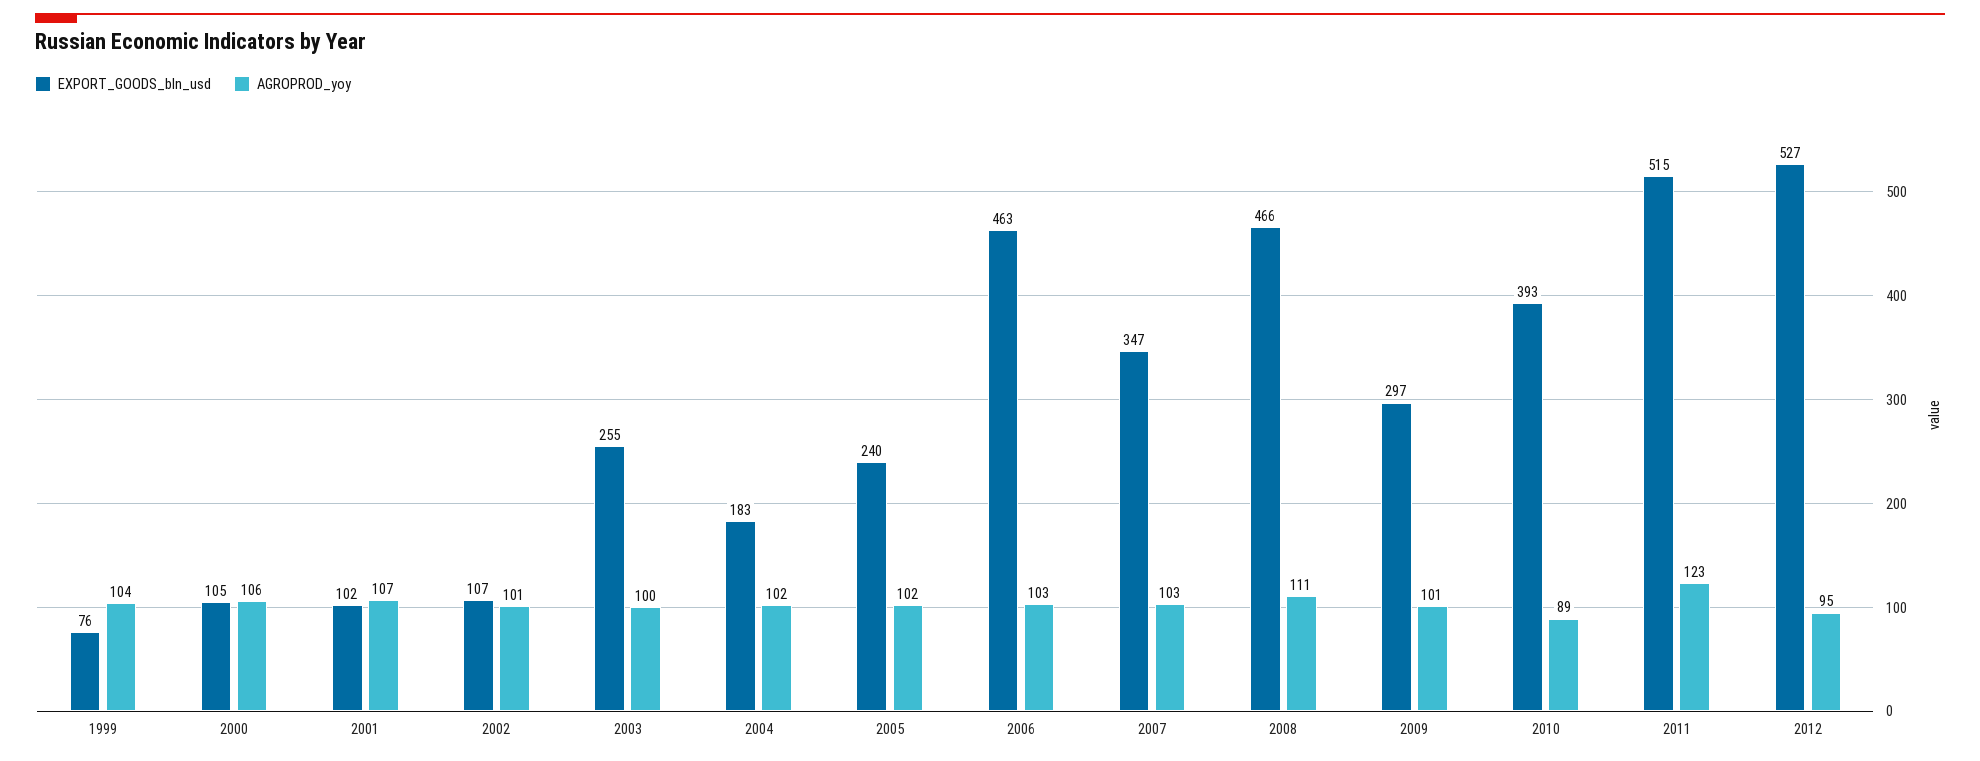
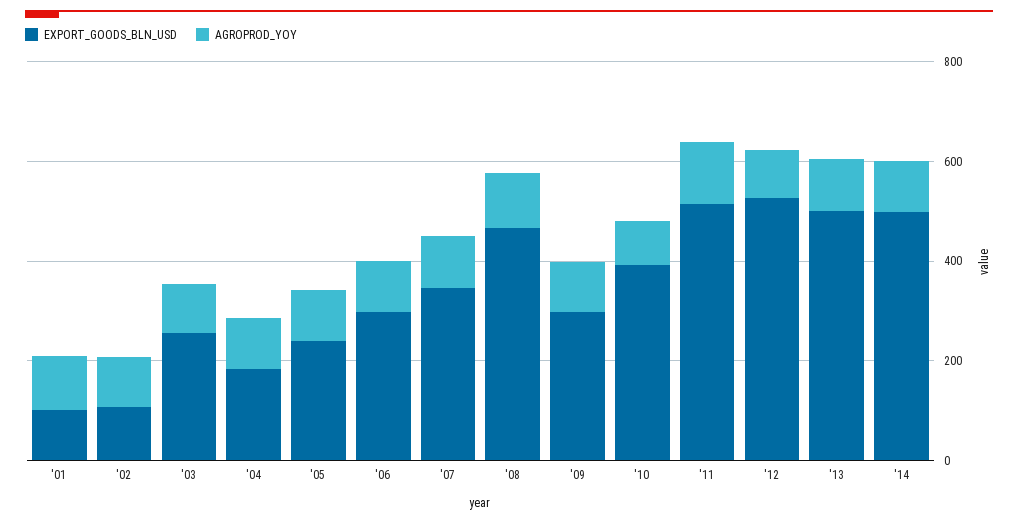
EXPORT_GOODS_bln_usd, 1999: 76 -> none
AGROPROD_yoy, 1999: 104 -> none
EXPORT_GOODS_bln_usd, 2000: 105 -> none
AGROPROD_yoy, 2000: 106 -> none
EXPORT_GOODS_bln_usd, 2006: 463 -> 300
EXPORT_GOODS_bln_usd, '13: none -> 500
AGROPROD_yoy, '13: none -> 100
EXPORT_GOODS_bln_usd, '14: none -> 500
AGROPROD_yoy, '14: none -> 100

